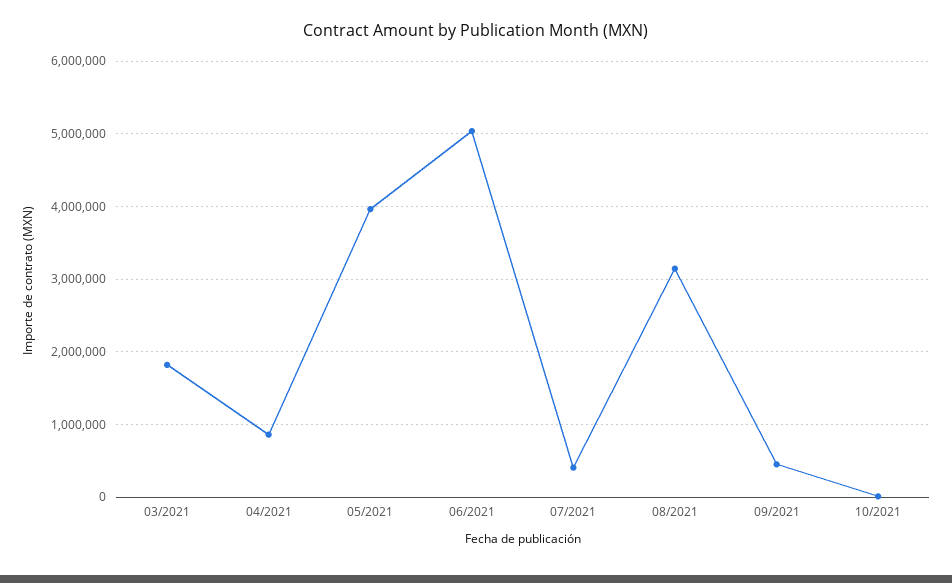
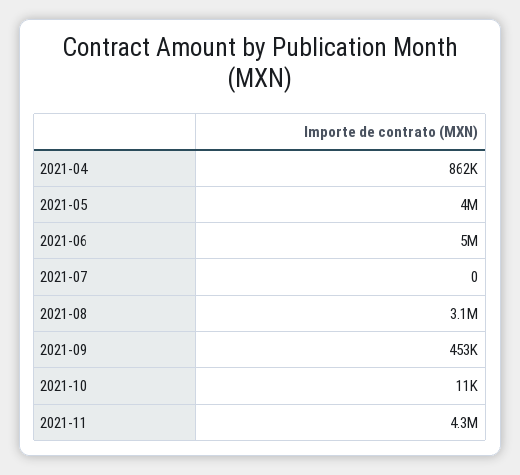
03/2021: 1800000 -> none
07/2021: 400000 -> 0
2021-11: none -> 4300000

